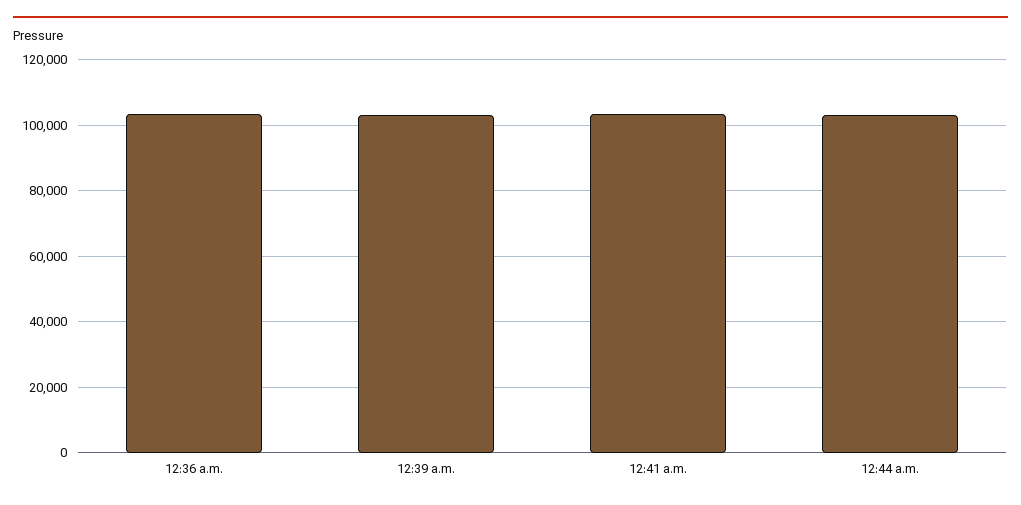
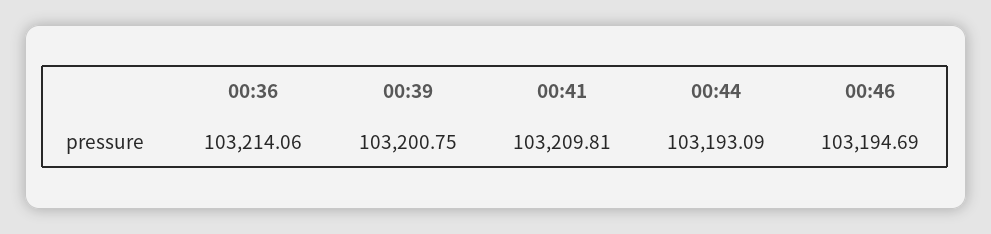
00:46: none -> 103194.69

